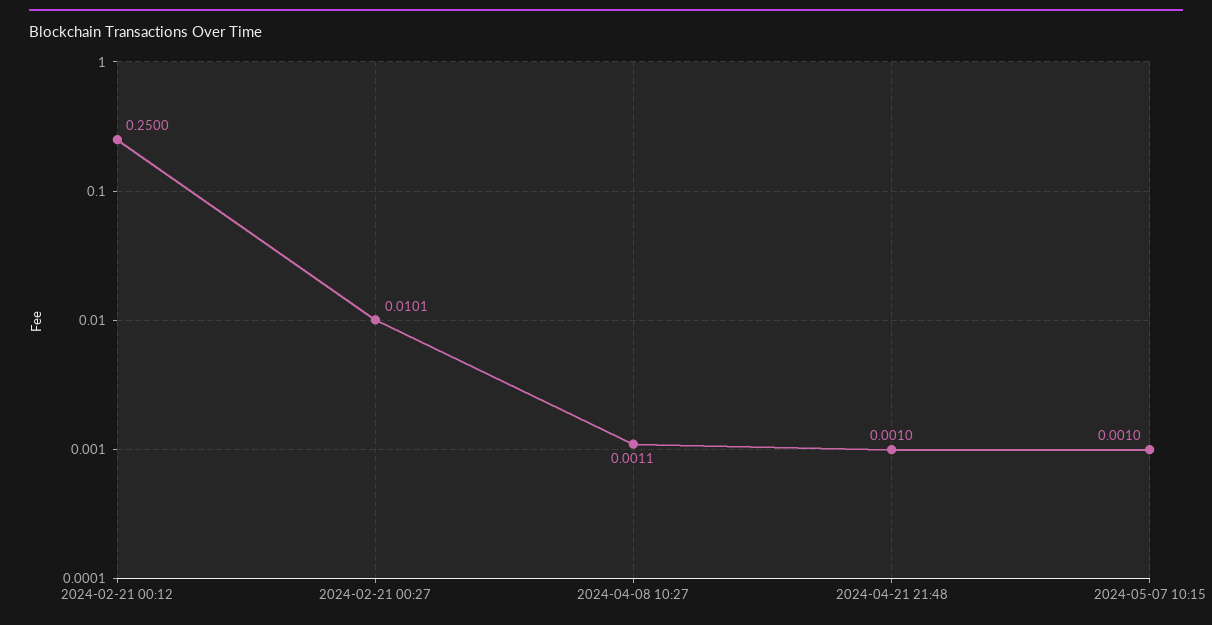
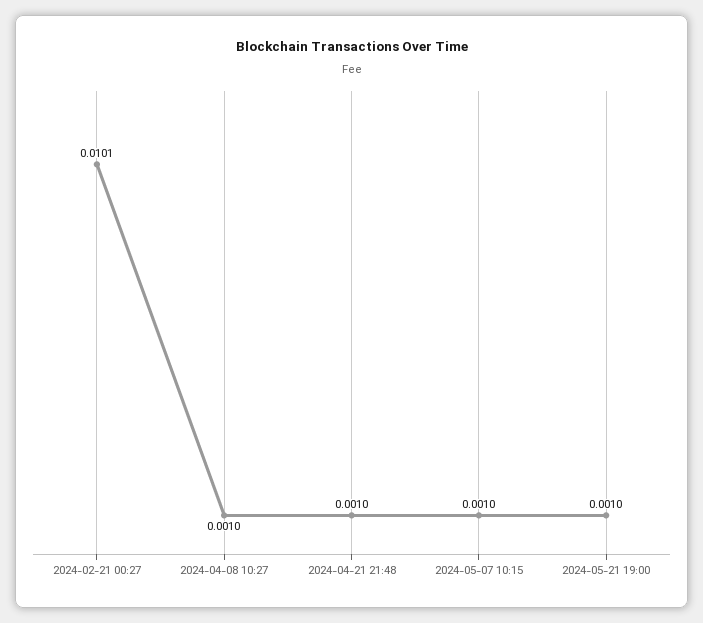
2024-02-21 00:12: 0.25 -> none
2024-04-08 10:27: 0.0011 -> 0.001
2024-05-21 19:00: none -> 0.001

